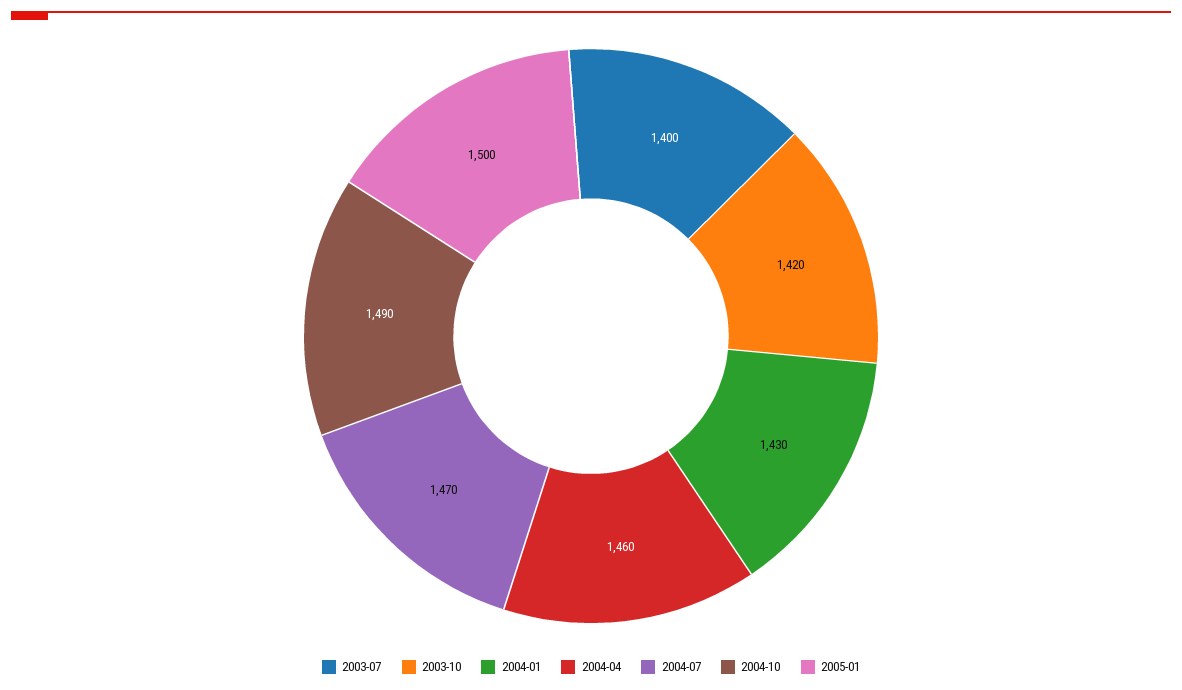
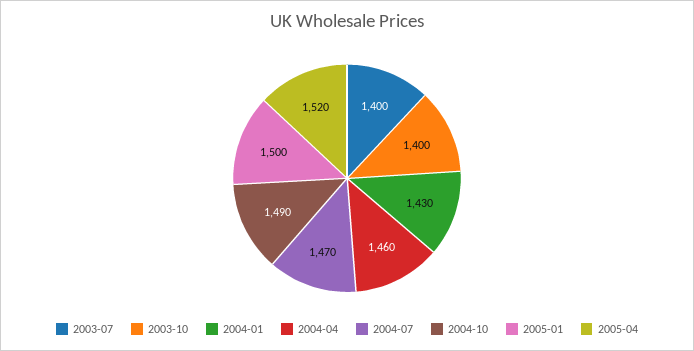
2003-10: 1420 -> 1400
2005-04: none -> 1520

